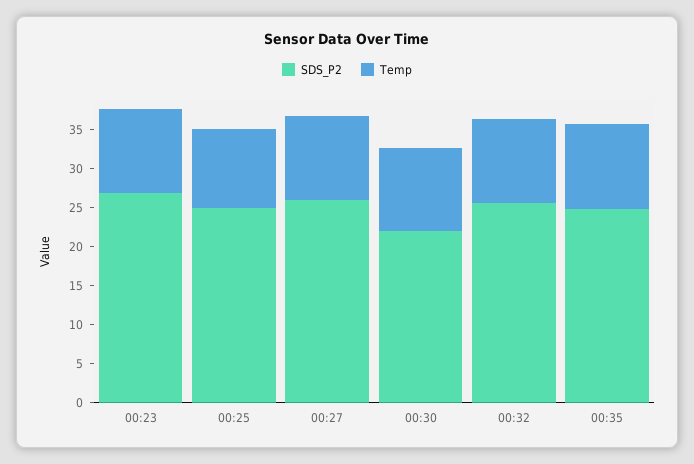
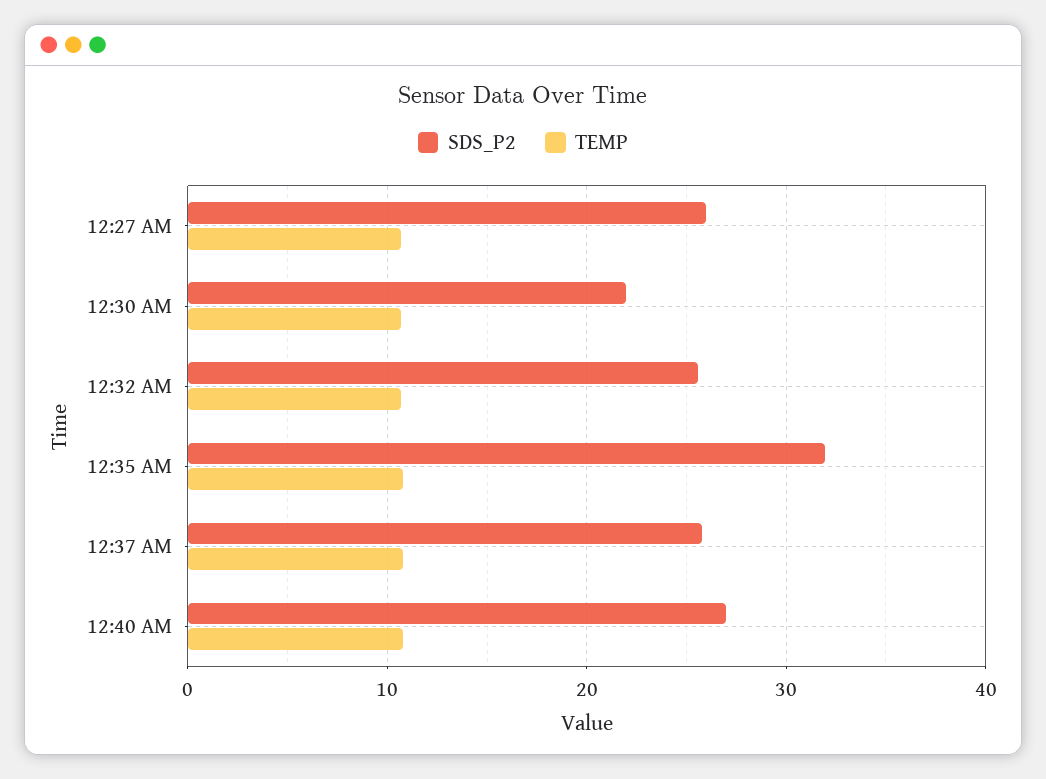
SDS_P2, 00:23: 27.5 -> none
Temp, 00:23: 10 -> none
SDS_P2, 00:25: 25 -> none
Temp, 00:25: 10 -> none
SDS_P2, 00:35: 25 -> 32
SDS_P2, 12:37 AM: none -> 26
Temp, 12:37 AM: none -> 11
SDS_P2, 12:40 AM: none -> 27
Temp, 12:40 AM: none -> 11

